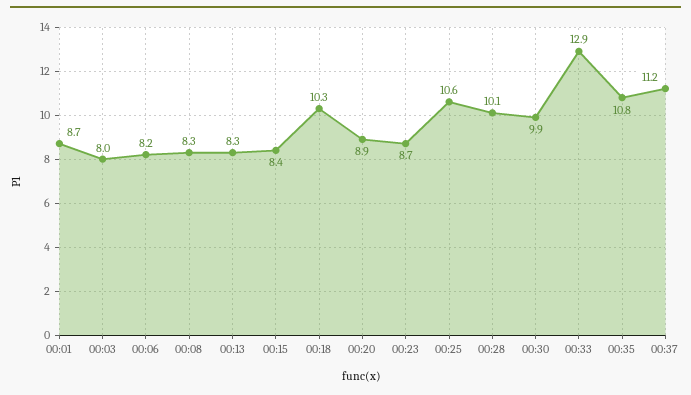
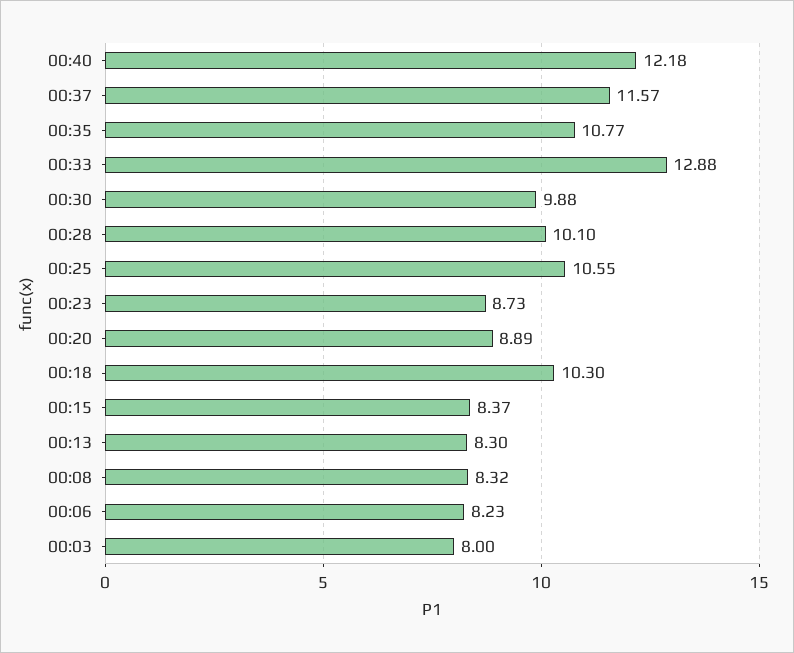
00:01: 8.7 -> none
00:37: 11.2 -> 11.57
00:40: none -> 12.18

